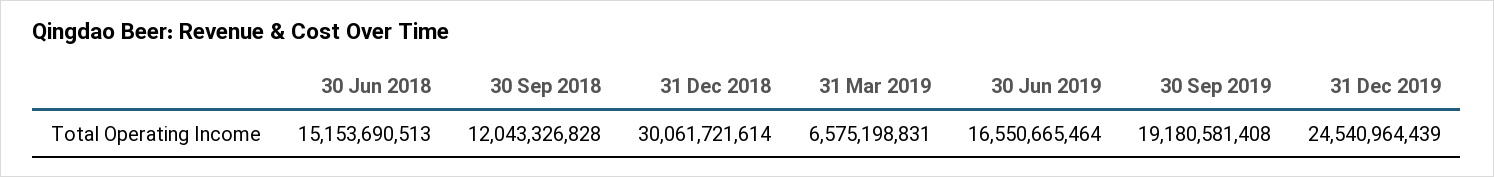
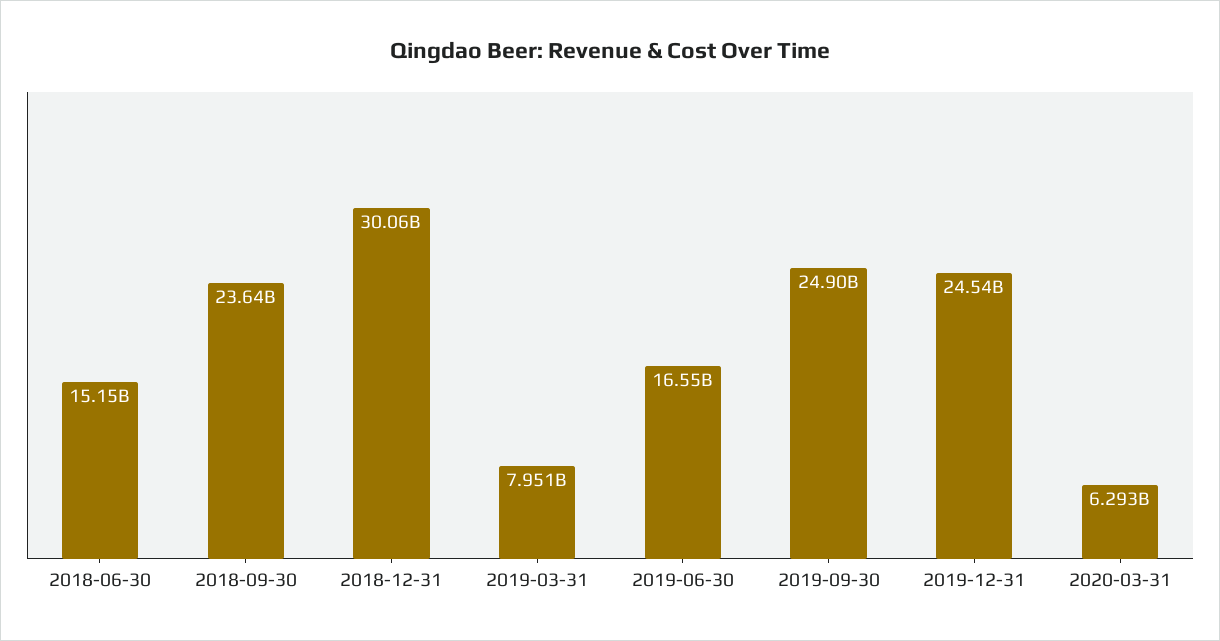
30 Sep 2018: 12043326828 -> 23640000000
31 Mar 2019: 6575198831 -> 7951000000
30 Sep 2019: 19180581408 -> 24900000000
2020-03-31: none -> 6293000000

